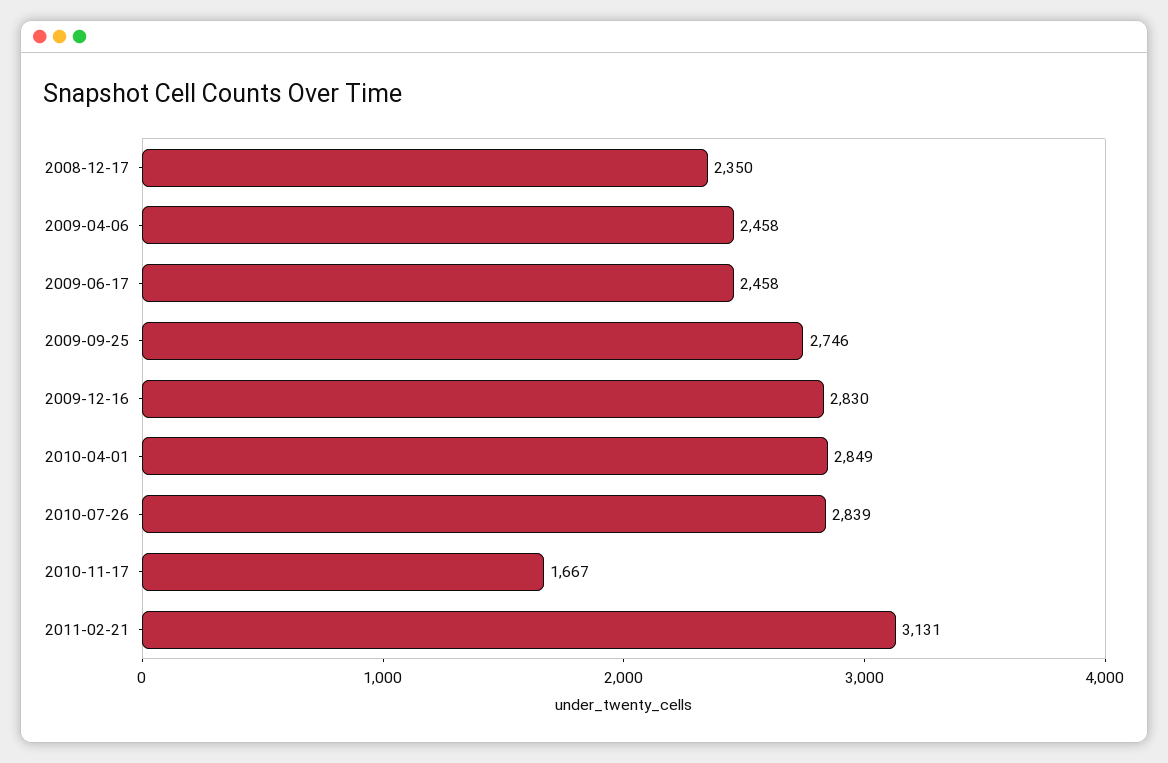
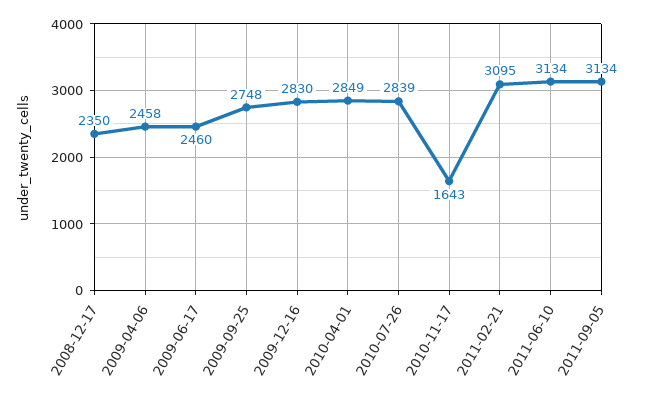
2009-06-17: 2458 -> 2460
2009-09-25: 2746 -> 2748
2010-11-17: 1667 -> 1643
2011-02-21: 3131 -> 3095
2011-06-10: none -> 3134
2011-09-05: none -> 3134

